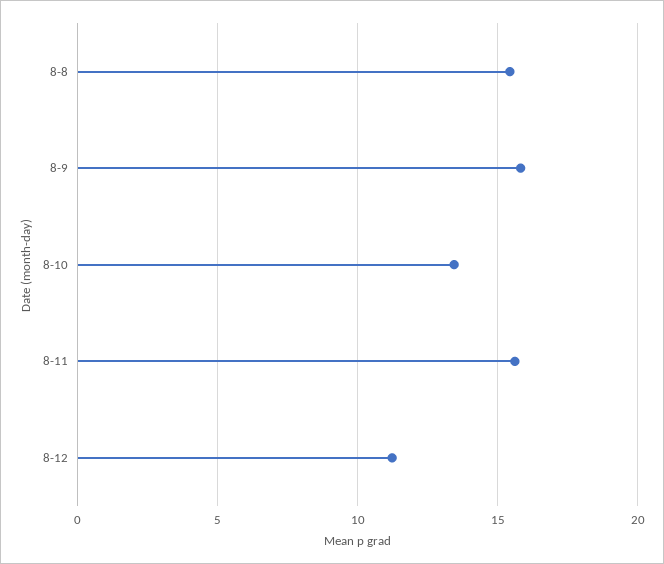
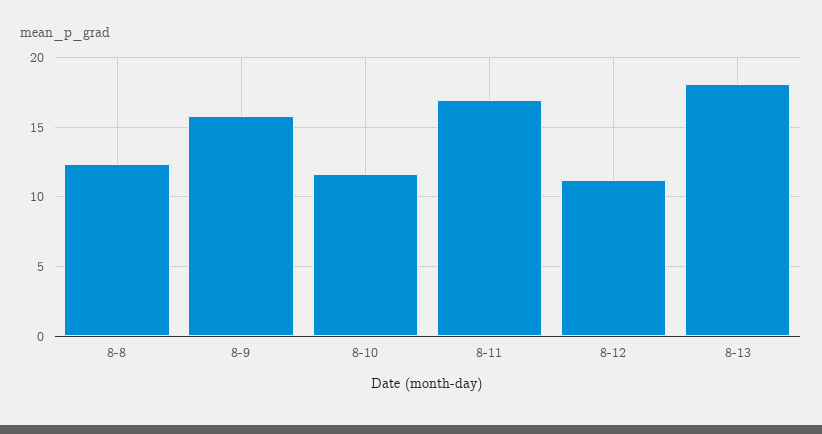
8-8: 15.5 -> 12.5
8-10: 13.5 -> 11.5
8-11: 15.5 -> 17
8-13: none -> 18

